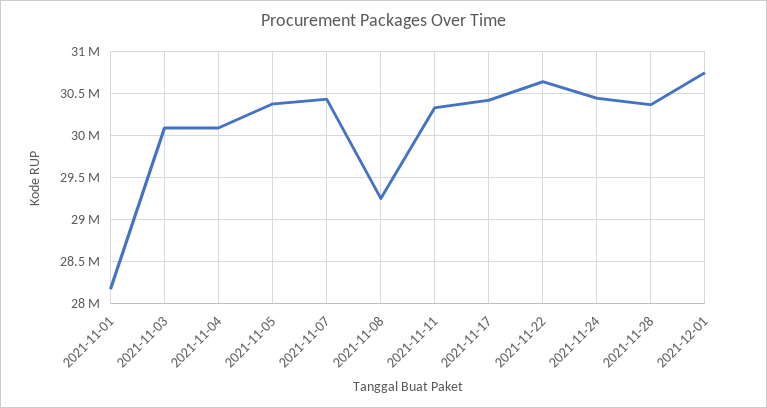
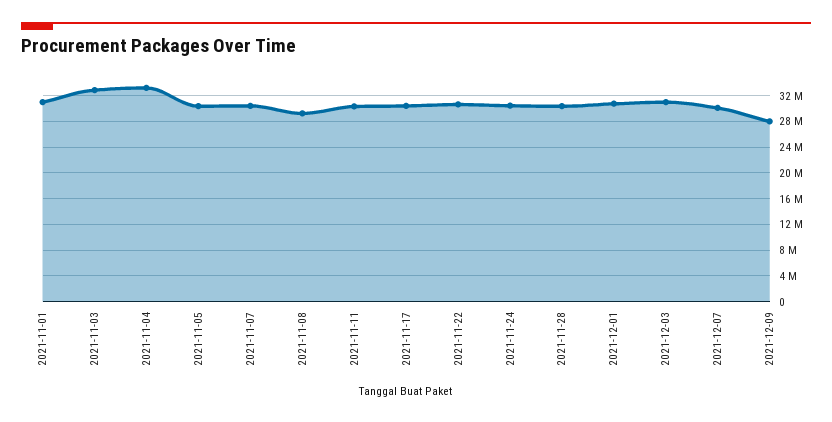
2021-11-01: 28200000 -> 31000000
2021-11-03: 30100000 -> 33000000
2021-11-04: 30100000 -> 33000000
2021-12-03: none -> 31000000
2021-12-07: none -> 30000000
2021-12-09: none -> 28000000

